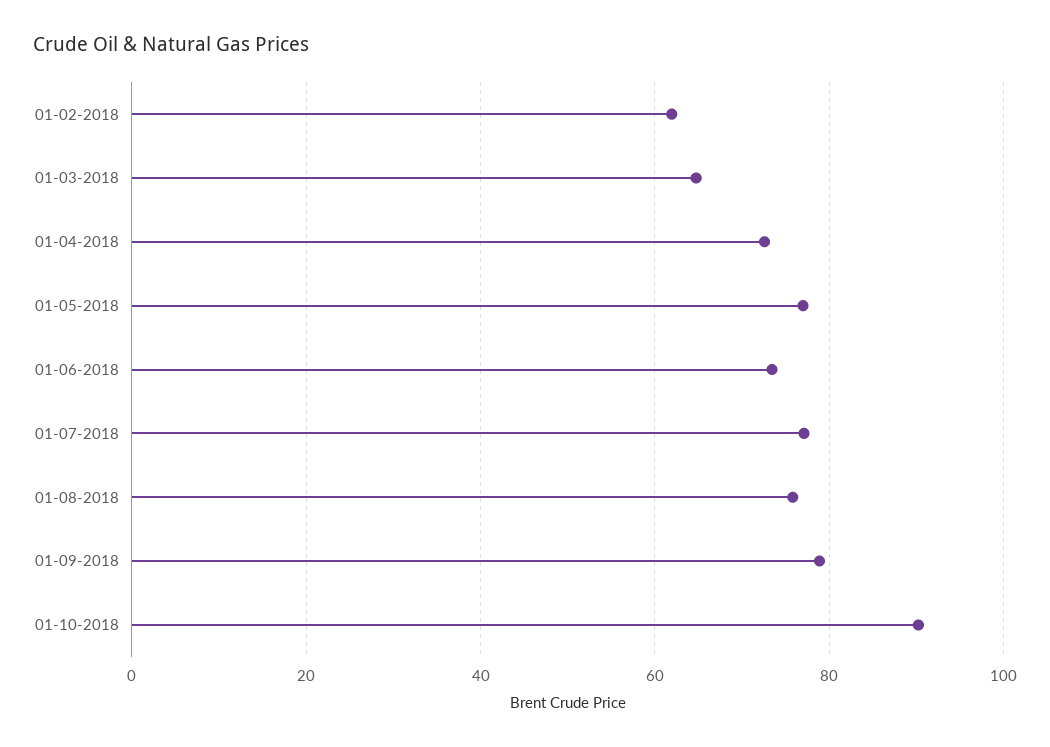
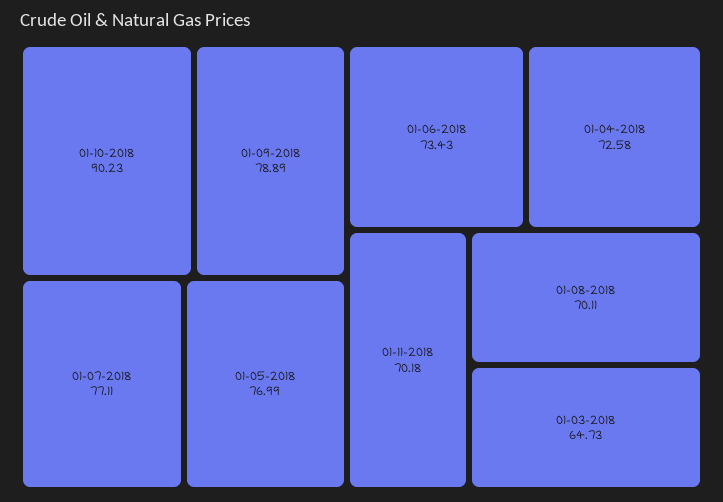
01-02-2018: 62 -> none
01-08-2018: 76 -> 70.11
01-11-2018: none -> 70.18

